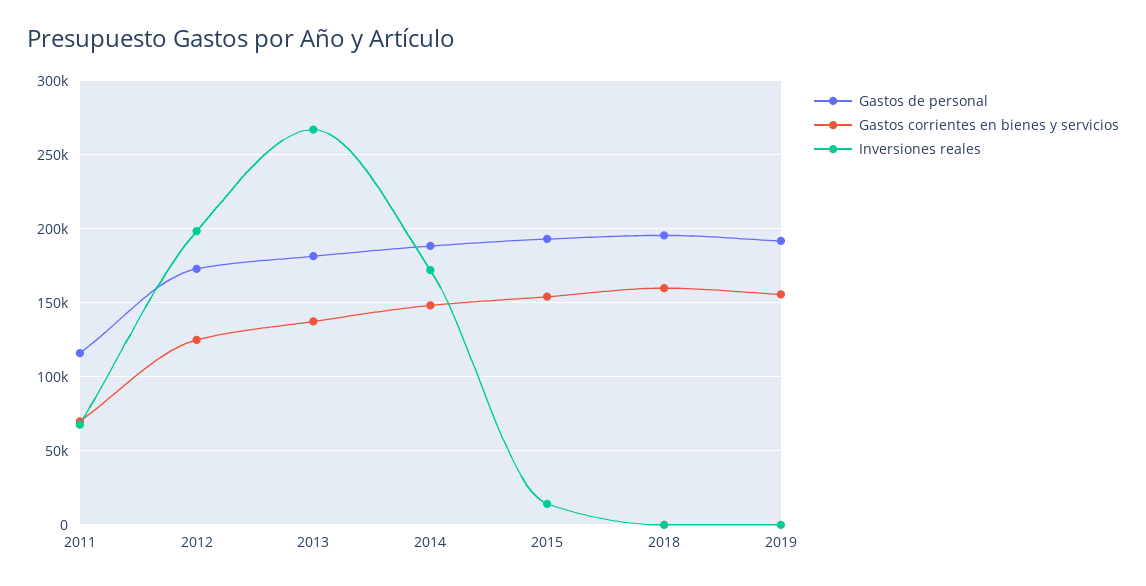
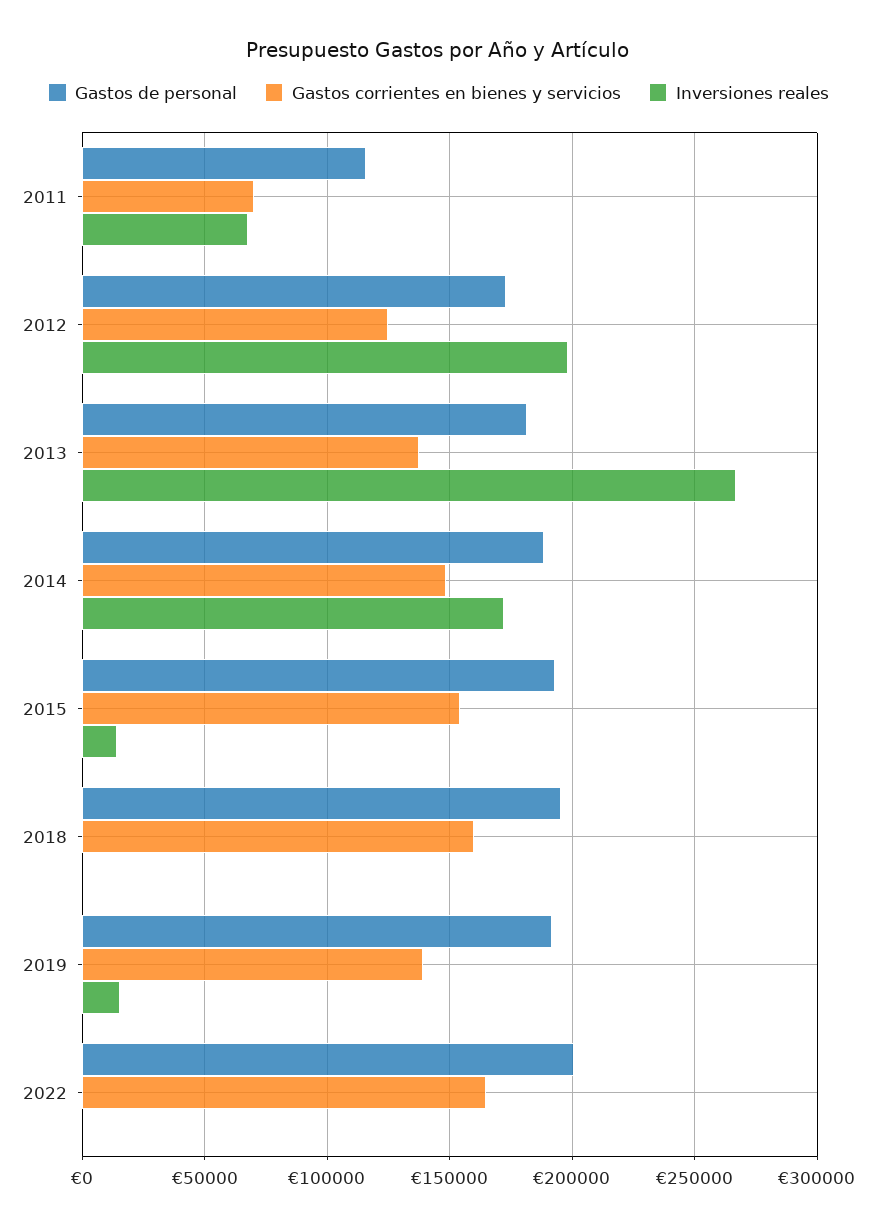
Gastos corrientes en bienes y servicios, 2019: 155000 -> 140000
Inversiones reales, 2019: 0 -> 15000
Gastos de personal, 2022: none -> 200000
Gastos corrientes en bienes y servicios, 2022: none -> 165000
Inversiones reales, 2022: none -> 0

